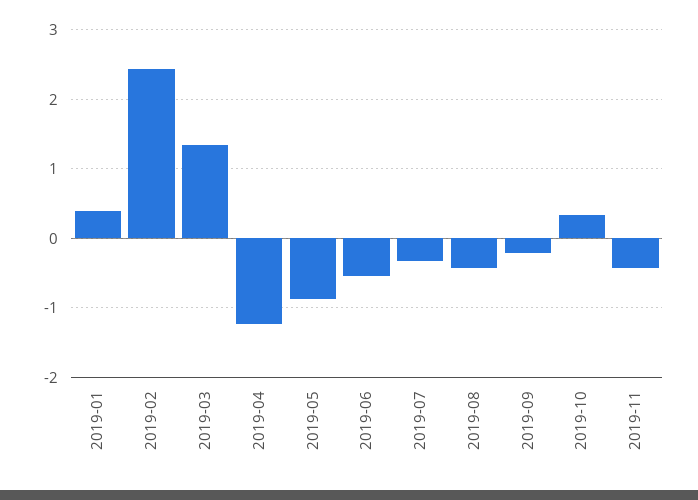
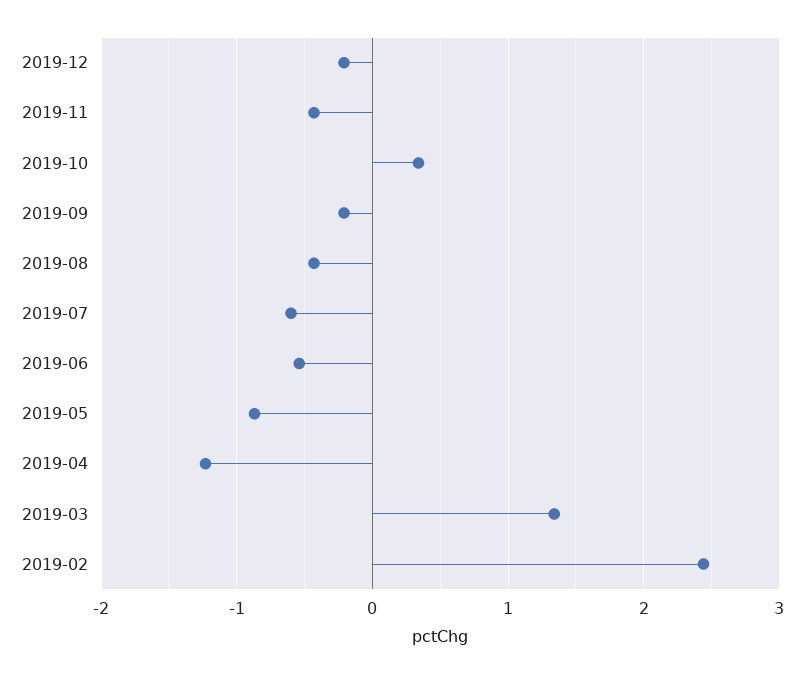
2019-01: 0.4 -> none
2019-07: -0.3 -> -0.6
2019-12: none -> -0.2

